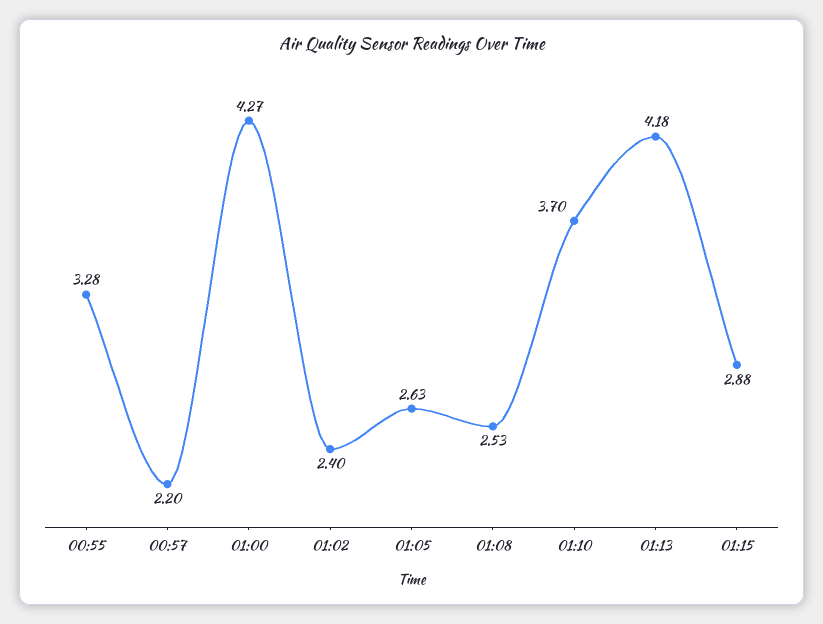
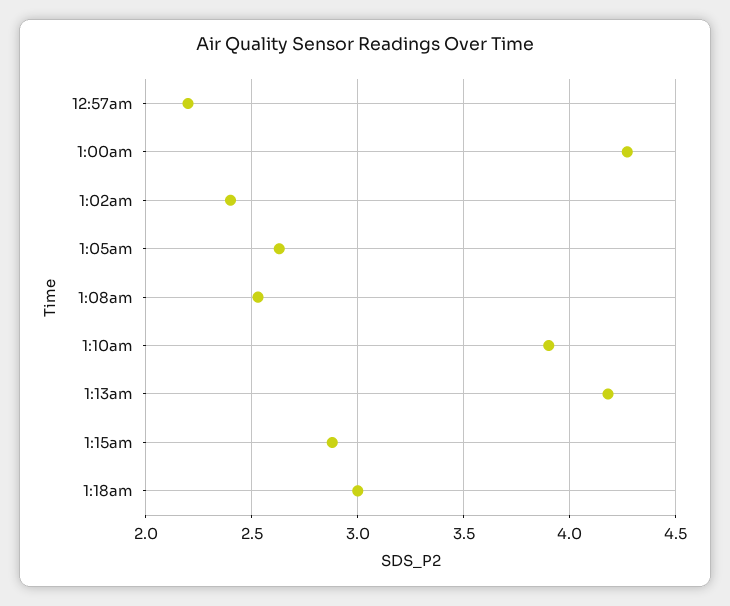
00:55: 3.28 -> none
01:10: 3.7 -> 3.9
1:18am: none -> 3

